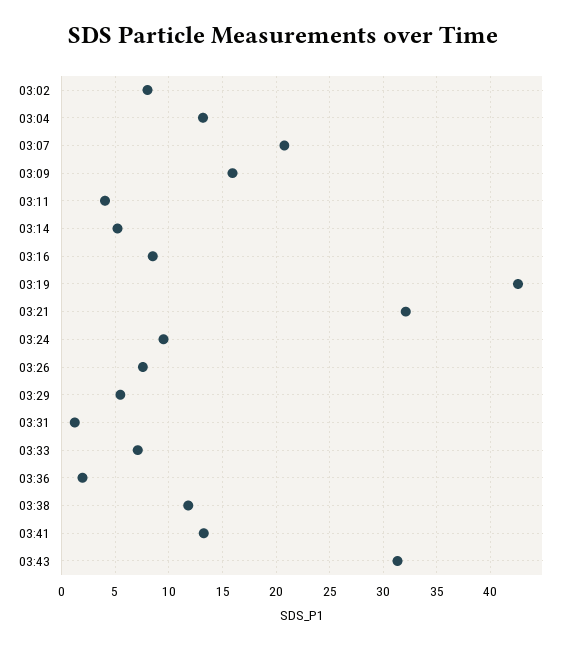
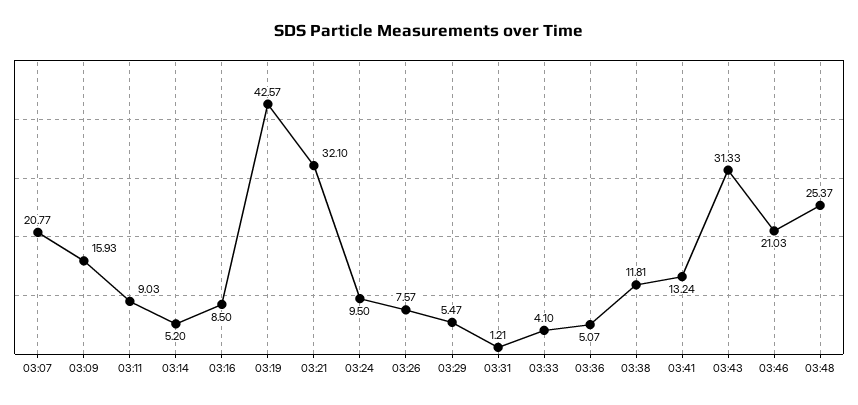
03:02: 8 -> none
03:04: 13 -> none
03:11: 4 -> 9.03
03:33: 7 -> 4.1
03:36: 2 -> 5.07
03:46: none -> 21.03
03:48: none -> 25.37

